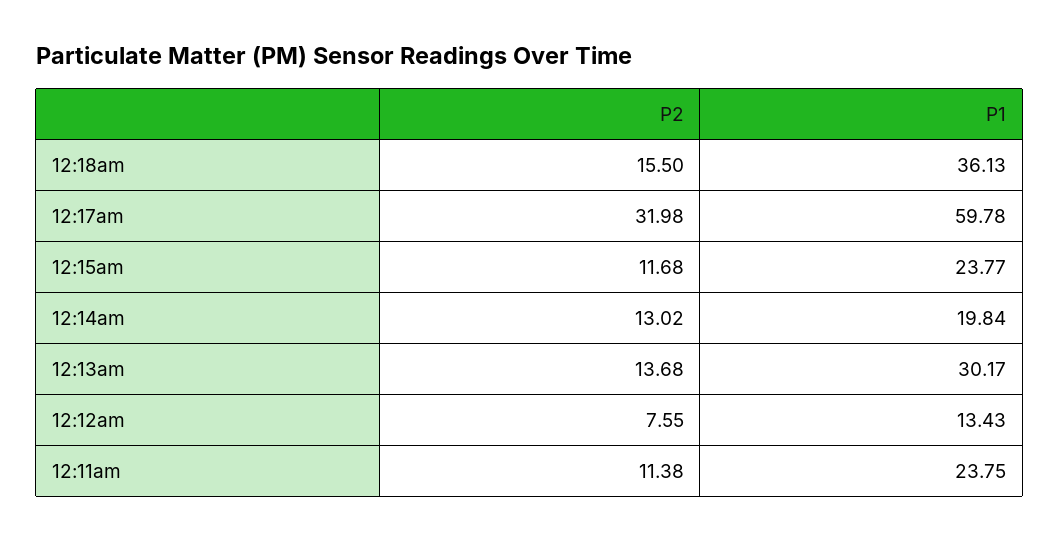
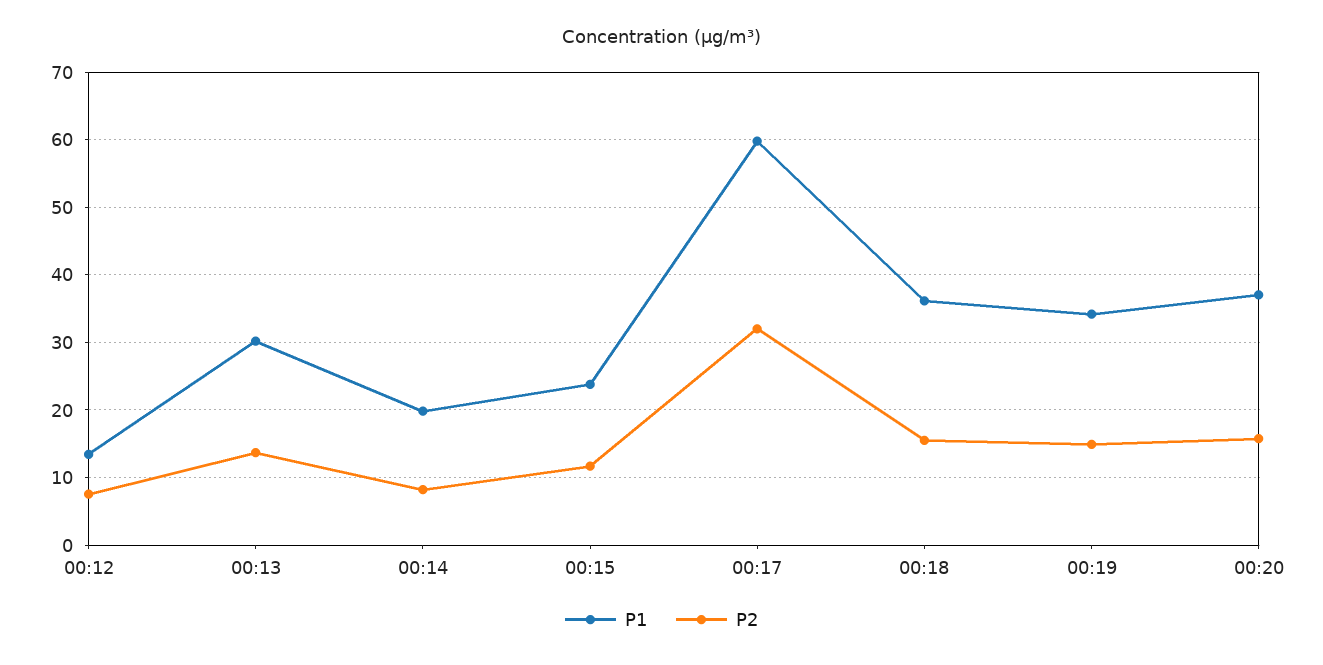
P2, 12:14am: 13.02 -> 8
P2, 12:11am: 11.38 -> none
P1, 12:11am: 23.75 -> none
P1, 00:19: none -> 34
P2, 00:19: none -> 15
P1, 00:20: none -> 37
P2, 00:20: none -> 16

